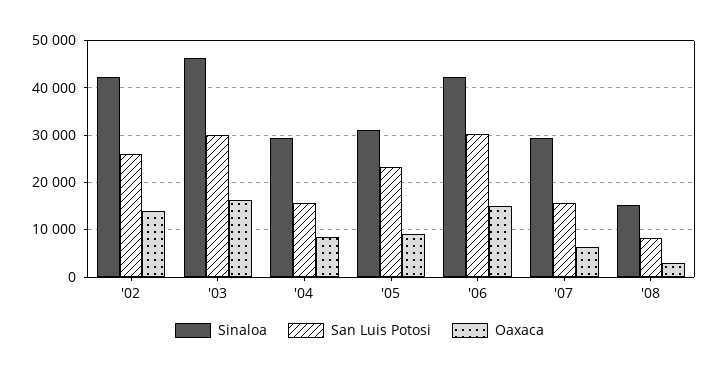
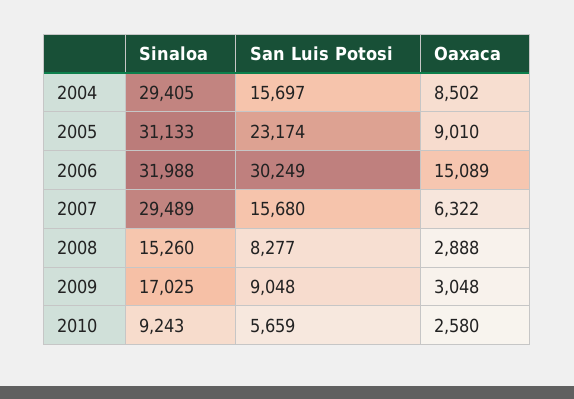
Sinaloa, '02: 42000 -> none
San Luis Potosi, '02: 26000 -> none
Oaxaca, '02: 14000 -> none
Sinaloa, '03: 46000 -> none
San Luis Potosi, '03: 30000 -> none
Oaxaca, '03: 16000 -> none
Sinaloa, '06: 42000 -> 31988
Sinaloa, 2009: none -> 17025
San Luis Potosi, 2009: none -> 9048
Oaxaca, 2009: none -> 3048
Sinaloa, 2010: none -> 9243
San Luis Potosi, 2010: none -> 5659
Oaxaca, 2010: none -> 2580

